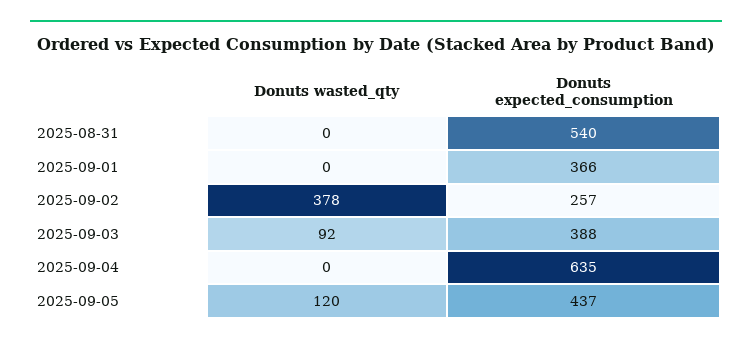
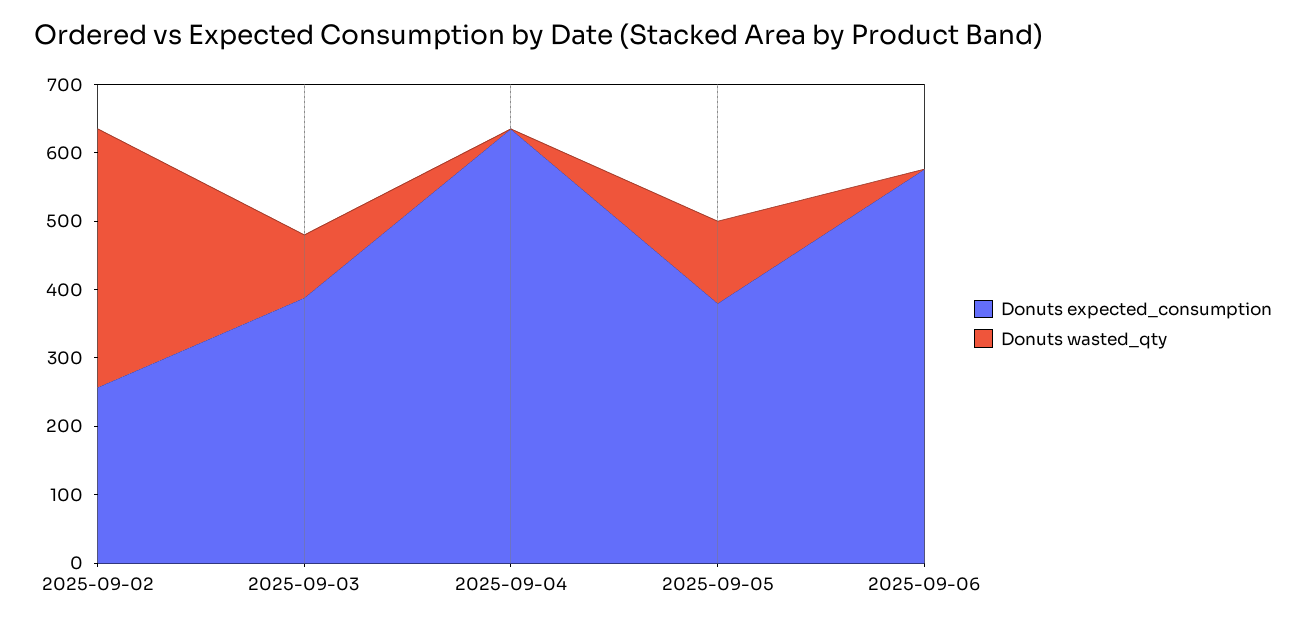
Donuts wasted_qty, 2025-08-31: 0 -> none
Donuts expected_consumption, 2025-08-31: 540 -> none
Donuts wasted_qty, 2025-09-01: 0 -> none
Donuts expected_consumption, 2025-09-01: 366 -> none
Donuts expected_consumption, 2025-09-05: 437 -> 380
Donuts expected_consumption, 2025-09-06: none -> 580
Donuts wasted_qty, 2025-09-06: none -> 0

